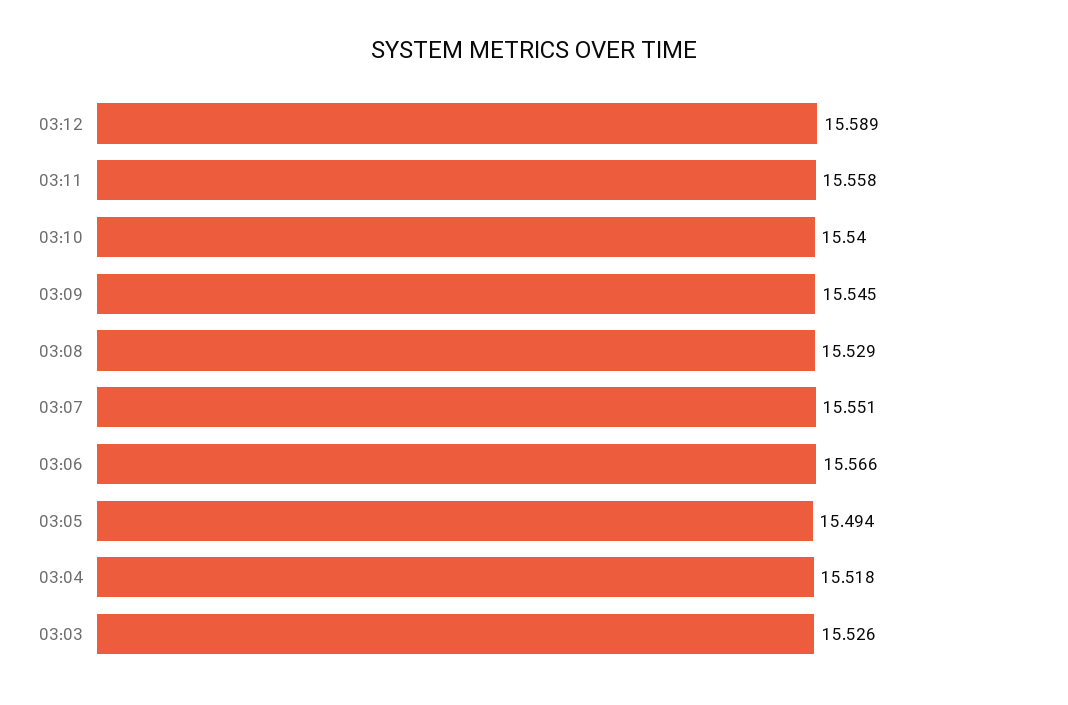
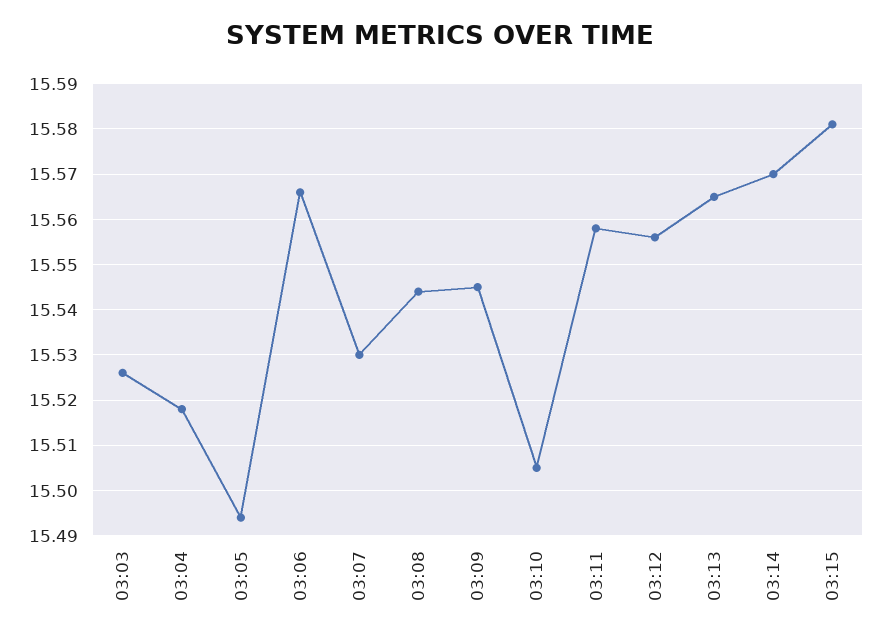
03:12: 15.589 -> 15.555
03:10: 15.54 -> 15.505
03:08: 15.529 -> 15.545
03:07: 15.551 -> 15.53
03:13: none -> 15.565
03:14: none -> 15.57
03:15: none -> 15.58

